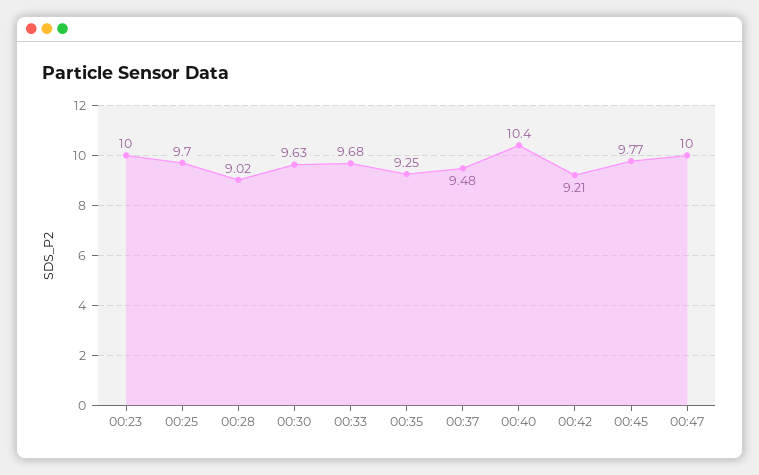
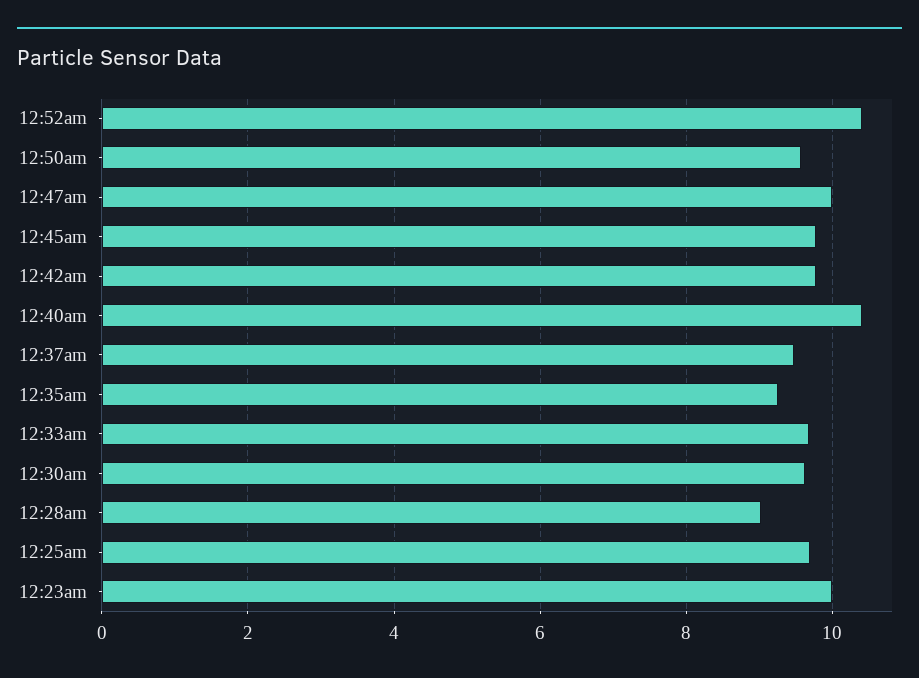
00:42: 9.21 -> 9.8
12:52am: none -> 10.4
12:50am: none -> 9.6

